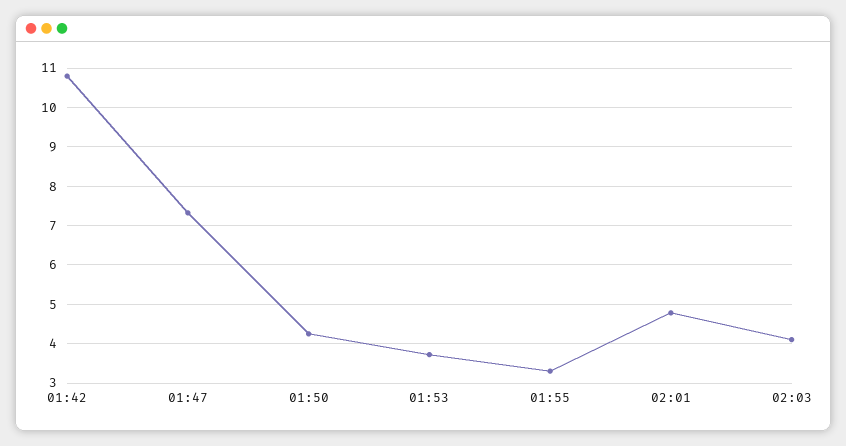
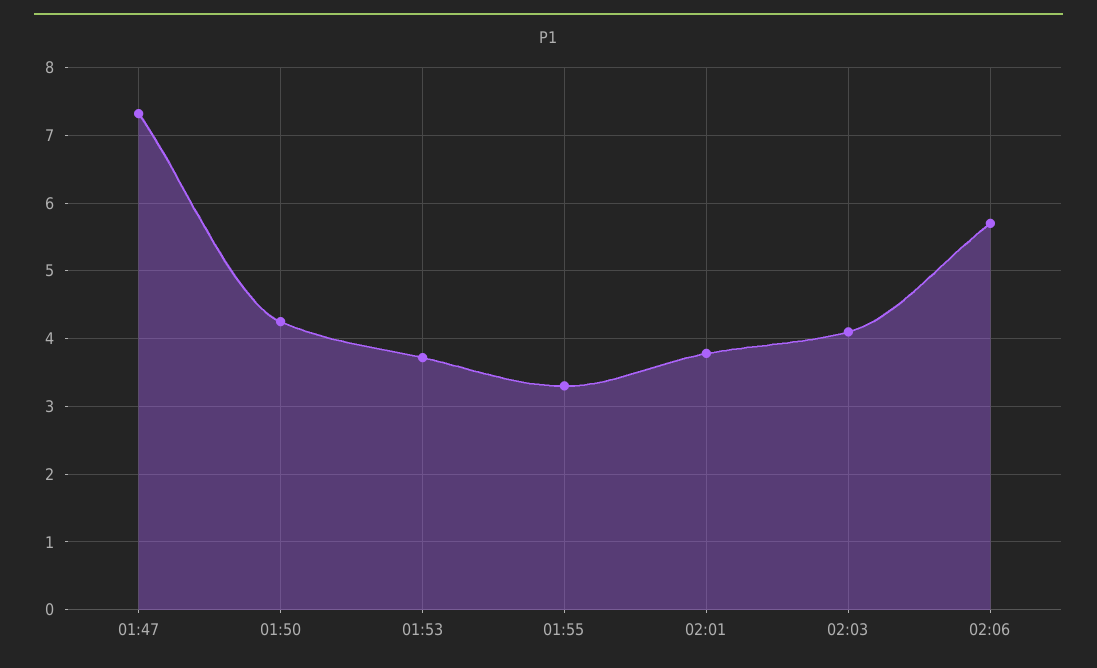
01:42: 10.8 -> none
02:01: 4.8 -> 3.8
02:06: none -> 5.7

